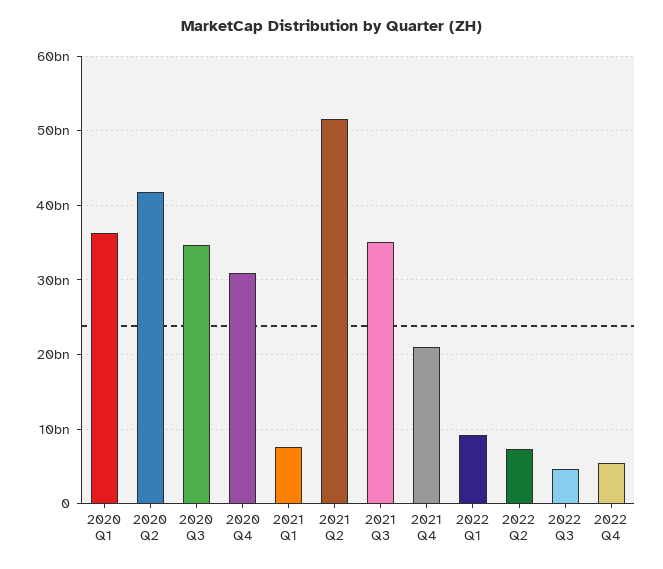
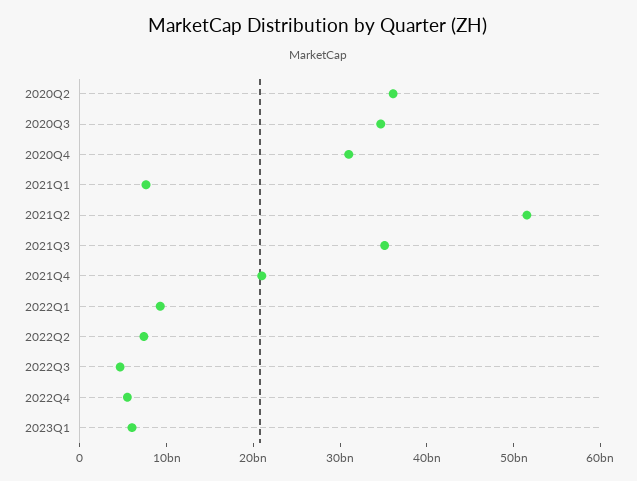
2020 Q1: 36000000000 -> none
2020 Q2: 42000000000 -> 36000000000
2023Q1: none -> 6000000000

